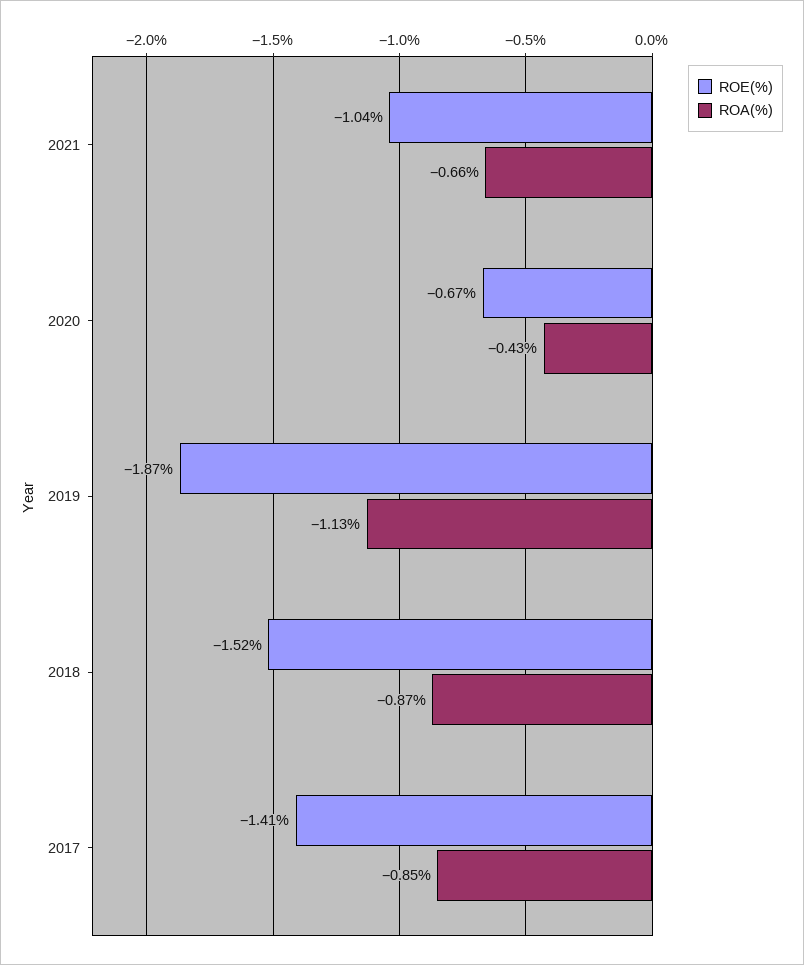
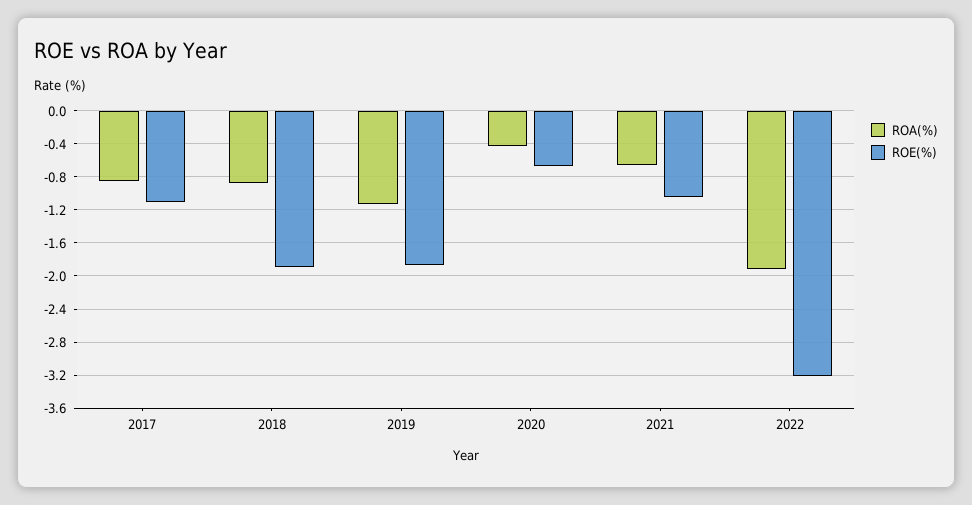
ROE(%), 2018: -1.52 -> -1.9
ROE(%), 2017: -1.41 -> -1.1
ROA(%), 2022: none -> -1.9
ROE(%), 2022: none -> -3.2

